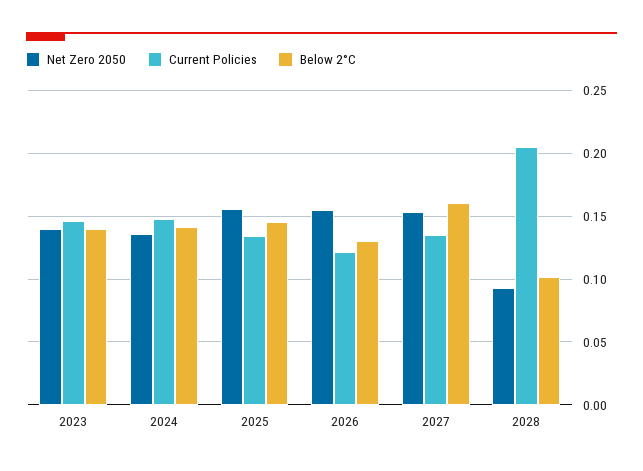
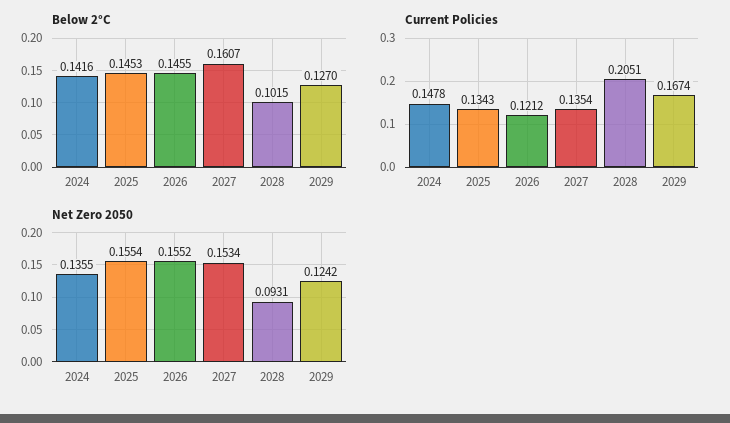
Net Zero 2050, 2023: 0.14 -> none
Current Policies, 2023: 0.145 -> none
Below 2°C, 2023: 0.14 -> none
Below 2°C, 2026: 0.13 -> 0.1455
Below 2°C, 2029: none -> 0.127
Current Policies, 2029: none -> 0.1674
Net Zero 2050, 2029: none -> 0.1242

